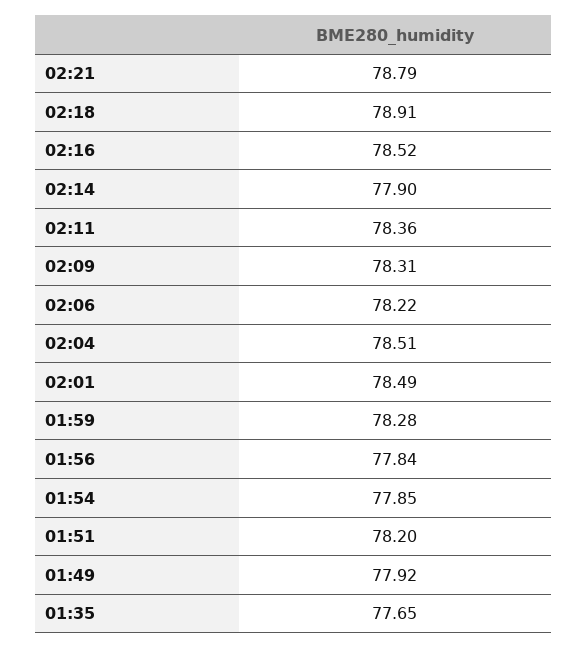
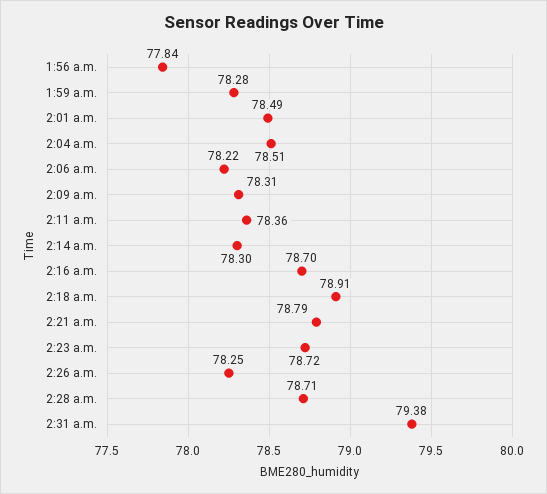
02:16: 78.52 -> 78.7
02:14: 77.9 -> 78.3
01:54: 77.85 -> none
01:51: 78.2 -> none
01:49: 77.92 -> none
01:35: 77.65 -> none
2:23 a.m.: none -> 78.72
2:26 a.m.: none -> 78.25
2:28 a.m.: none -> 78.71
2:31 a.m.: none -> 79.38

